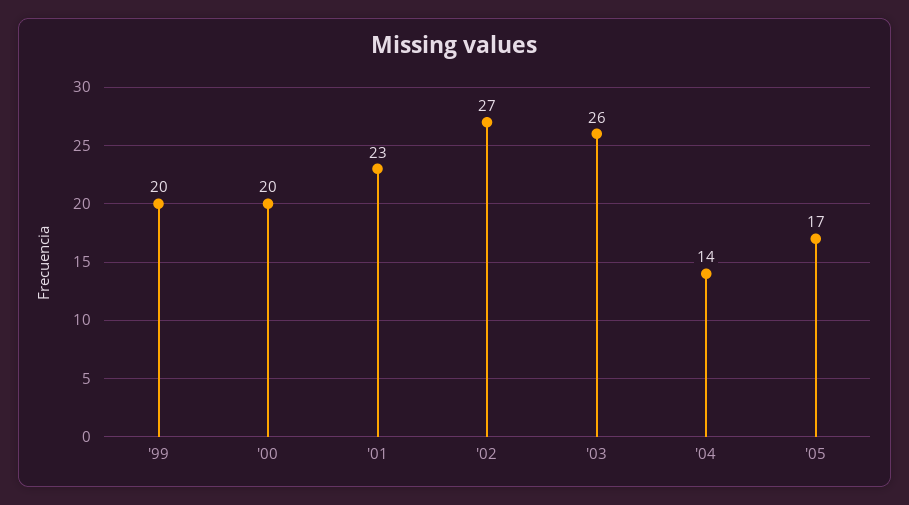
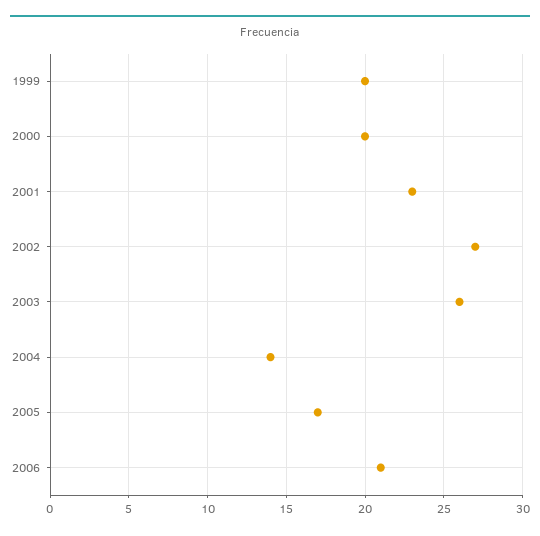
2006: none -> 21

